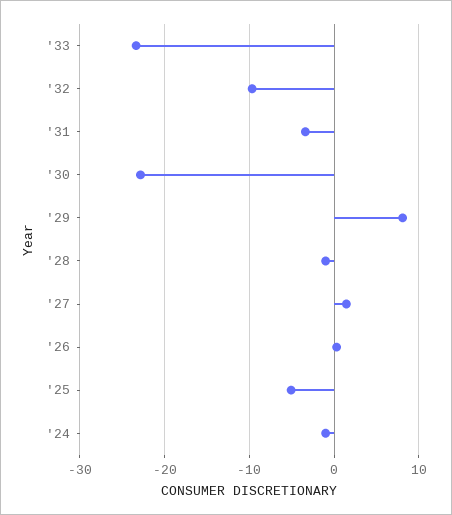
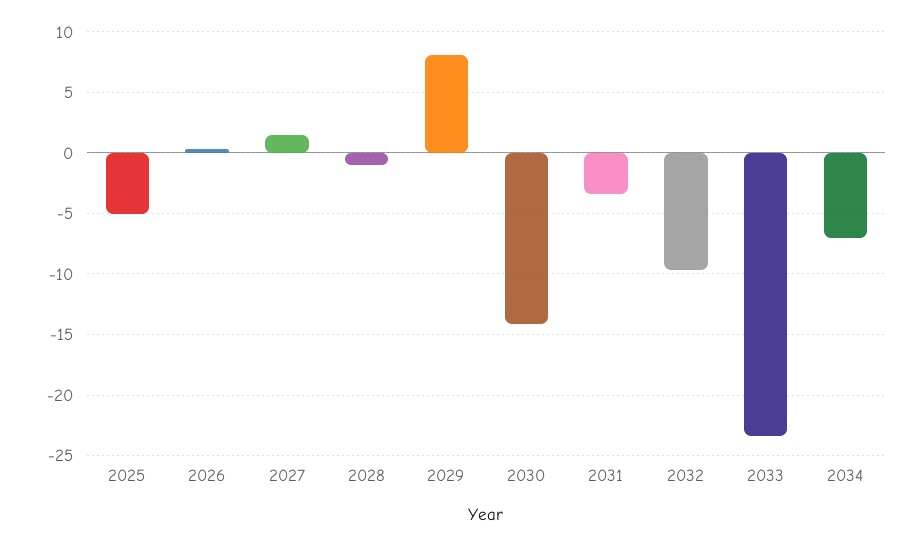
'30: -23 -> -14
'24: -1 -> none
2034: none -> -7

